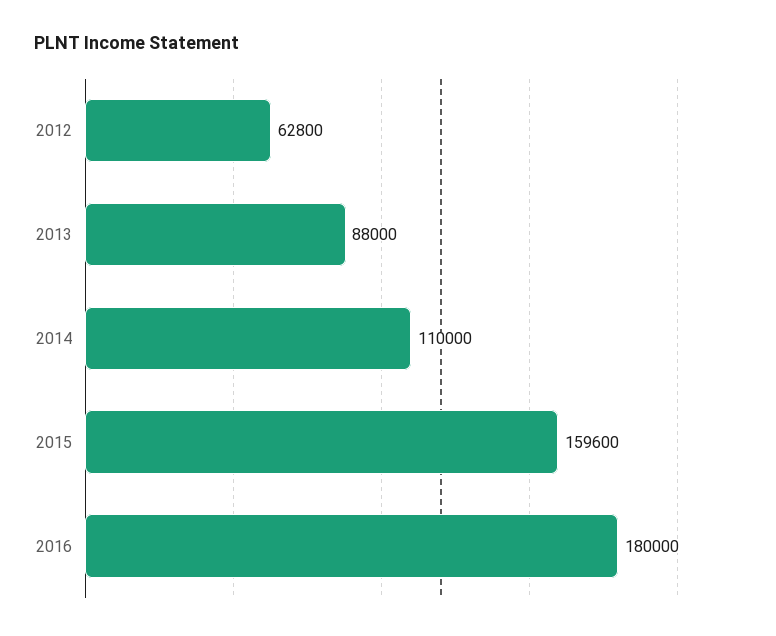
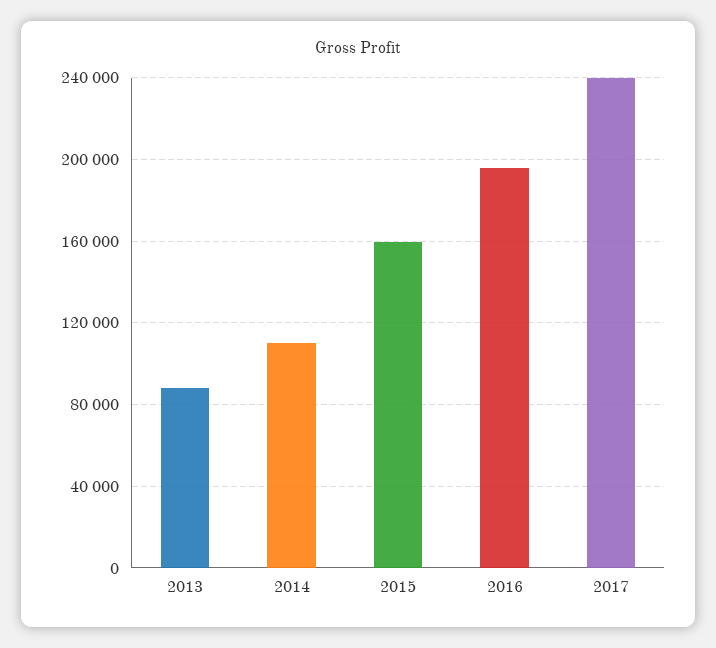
2012: 62800 -> none
2016: 180000 -> 195000
2017: none -> 240000

